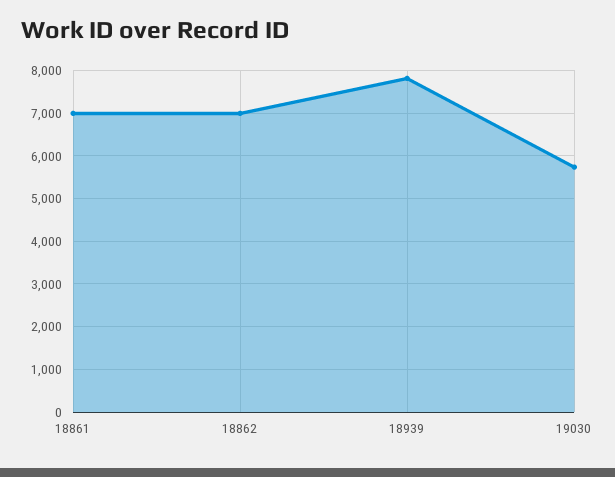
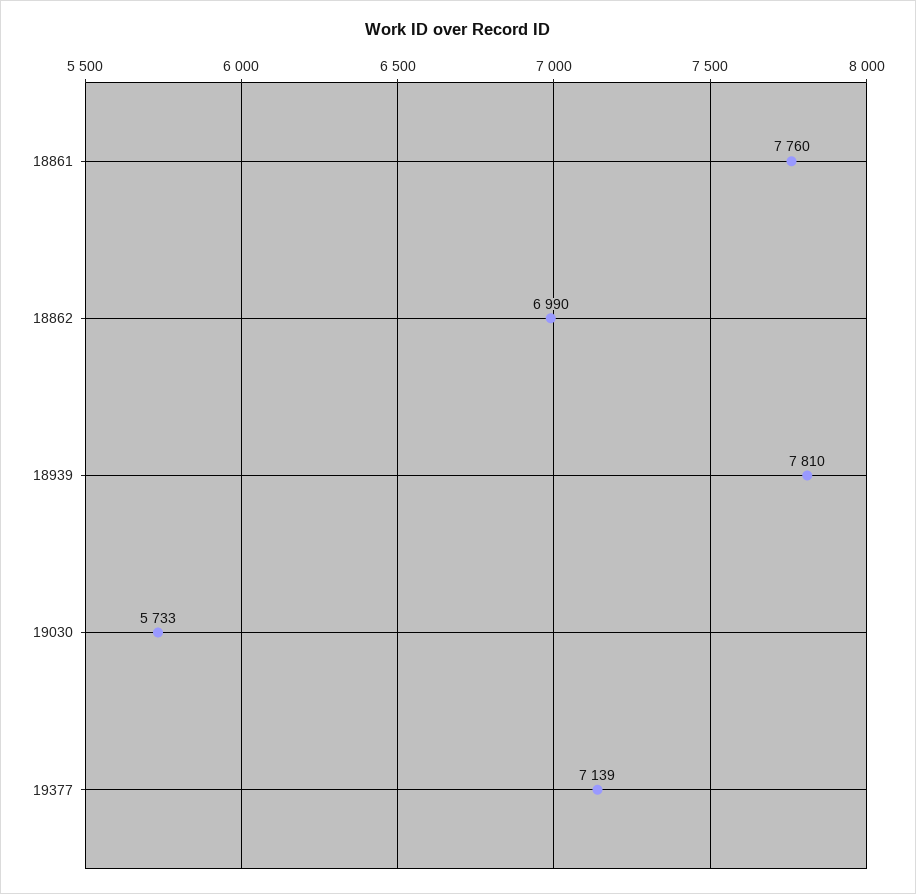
18861: 7000 -> 7760
19377: none -> 7139

